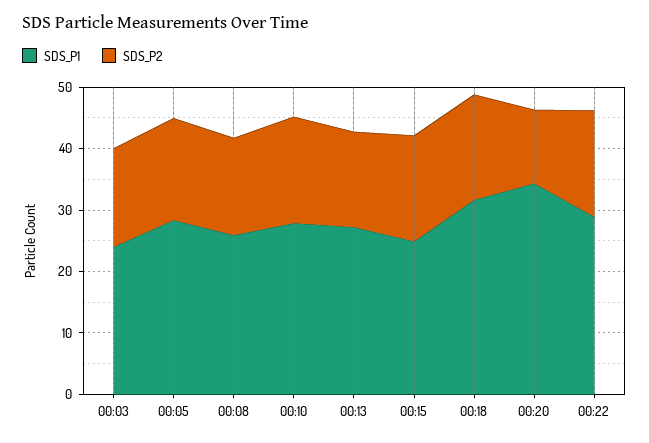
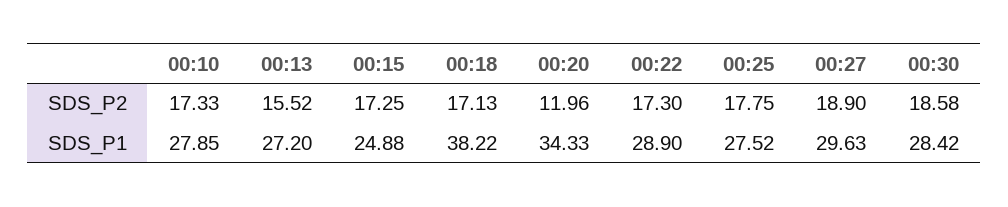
SDS_P1, 00:03: 24 -> none
SDS_P2, 00:03: 16 -> none
SDS_P1, 00:05: 28 -> none
SDS_P2, 00:05: 16 -> none
SDS_P1, 00:08: 26 -> none
SDS_P2, 00:08: 16 -> none
SDS_P1, 00:18: 32 -> 38.22
SDS_P2, 00:25: none -> 17.75
SDS_P2, 00:27: none -> 18.9
SDS_P2, 00:30: none -> 18.58
SDS_P1, 00:25: none -> 27.52
SDS_P1, 00:27: none -> 29.63
SDS_P1, 00:30: none -> 28.42

